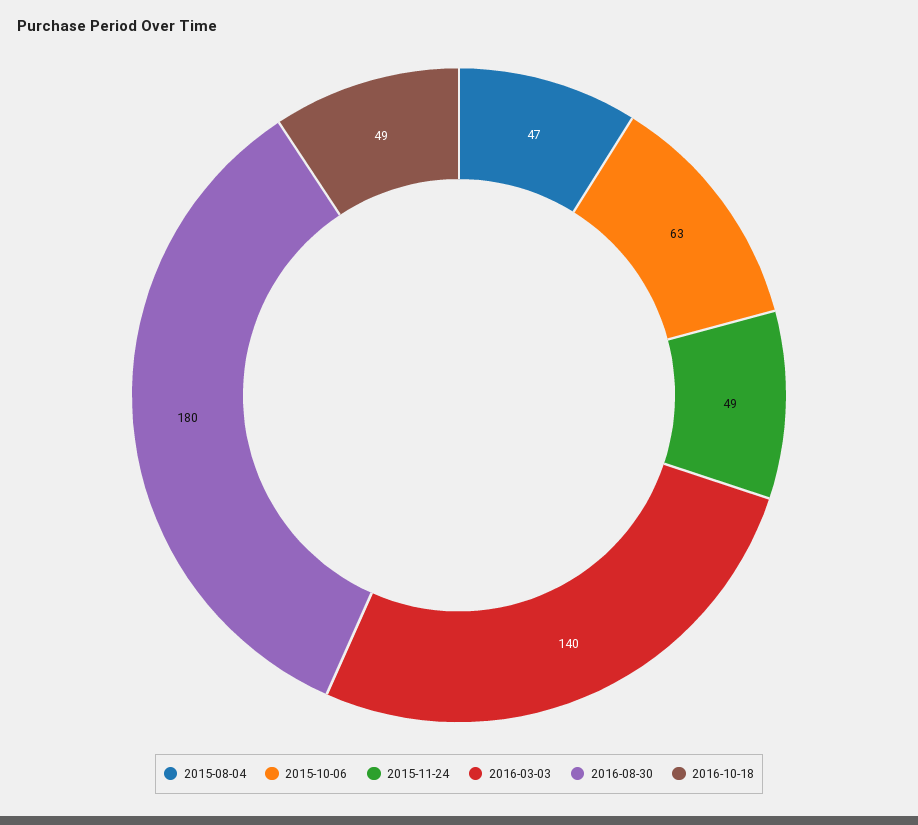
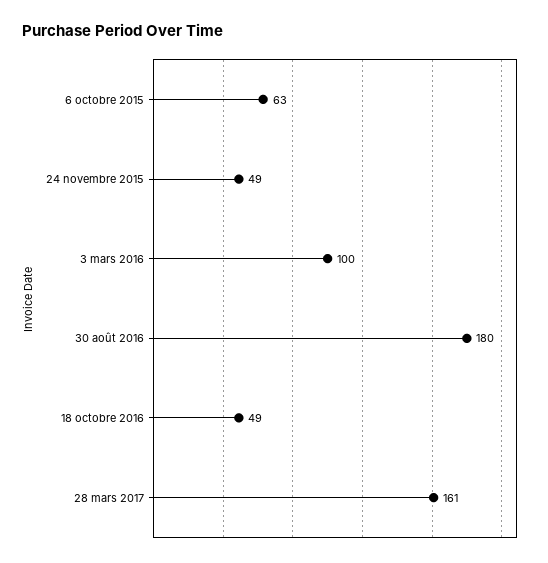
2015-08-04: 47 -> none
2016-03-03: 140 -> 100
28 mars 2017: none -> 161

